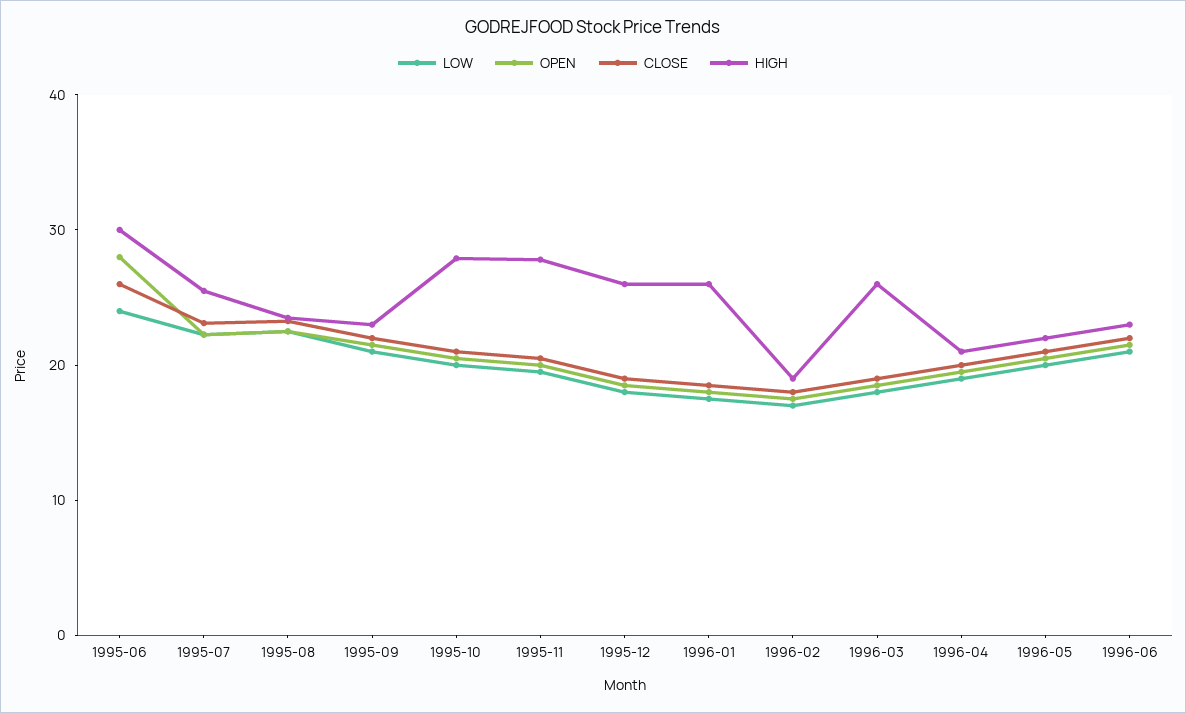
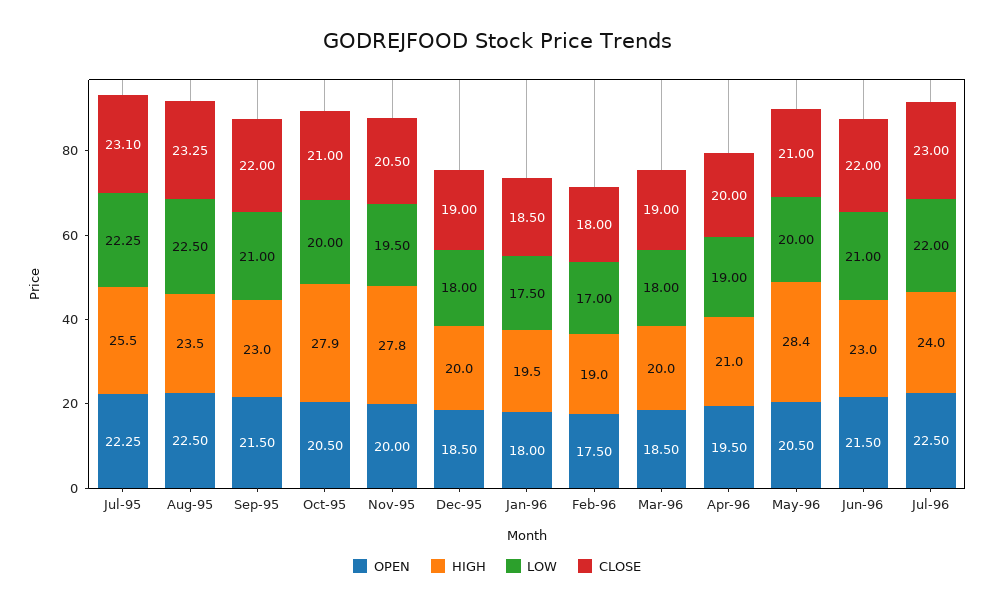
LOW, 1995-06: 24 -> none
OPEN, 1995-06: 28 -> none
CLOSE, 1995-06: 26 -> none
HIGH, 1995-06: 30 -> none
HIGH, 1995-12: 26 -> 20
HIGH, 1996-01: 26 -> 19.5
HIGH, 1996-03: 26 -> 20
HIGH, 1996-05: 22 -> 28.4
OPEN, Jul-96: none -> 22.5
HIGH, Jul-96: none -> 24
LOW, Jul-96: none -> 22
CLOSE, Jul-96: none -> 23

